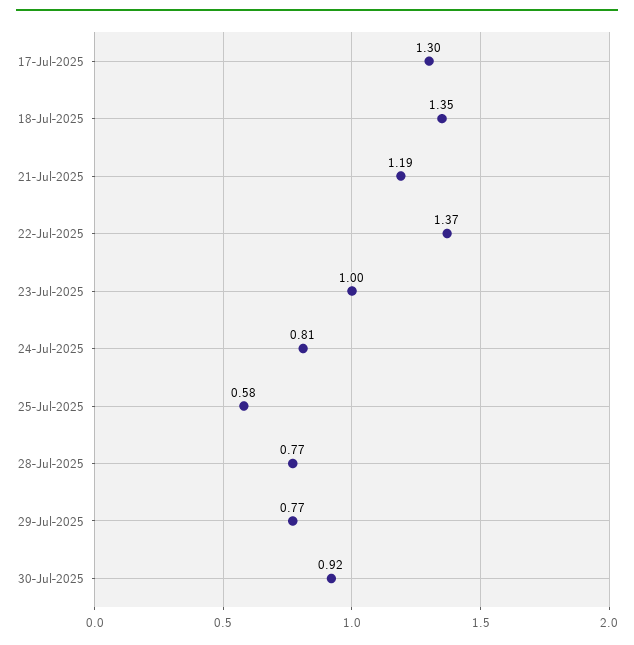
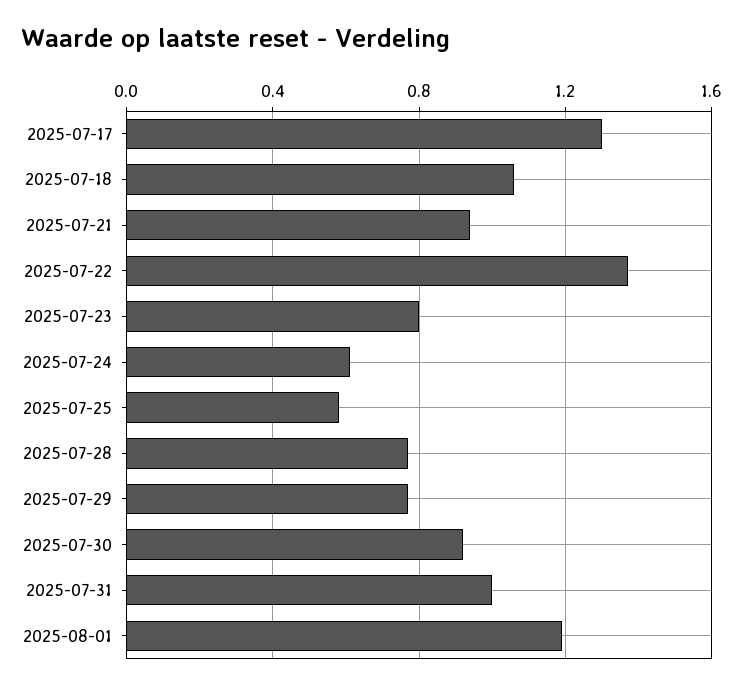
18-Jul-2025: 1.35 -> 1.05
21-Jul-2025: 1.19 -> 0.95
23-Jul-2025: 1 -> 0.8
24-Jul-2025: 0.81 -> 0.6
2025-07-31: none -> 1
2025-08-01: none -> 1.2

